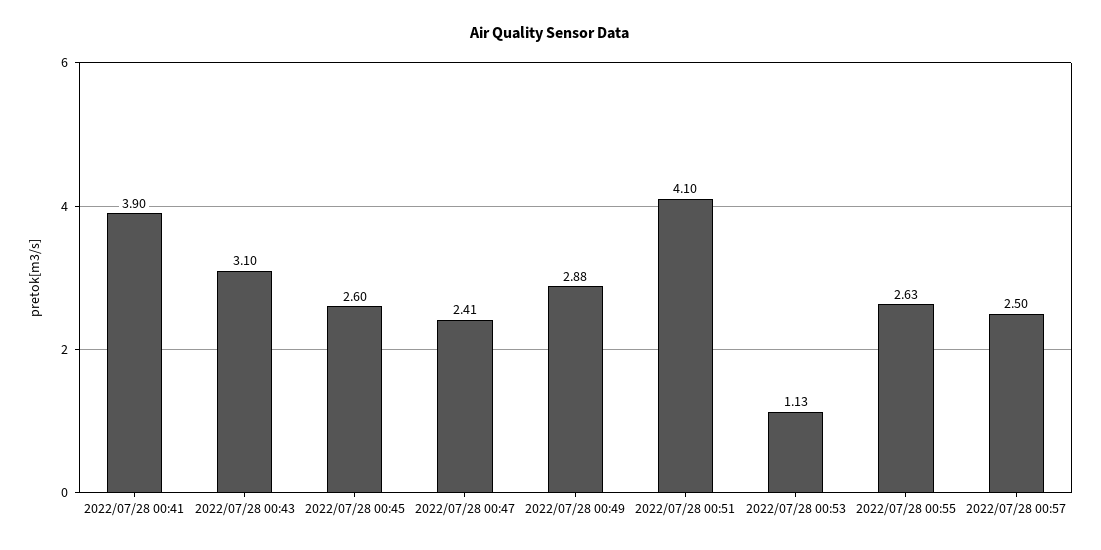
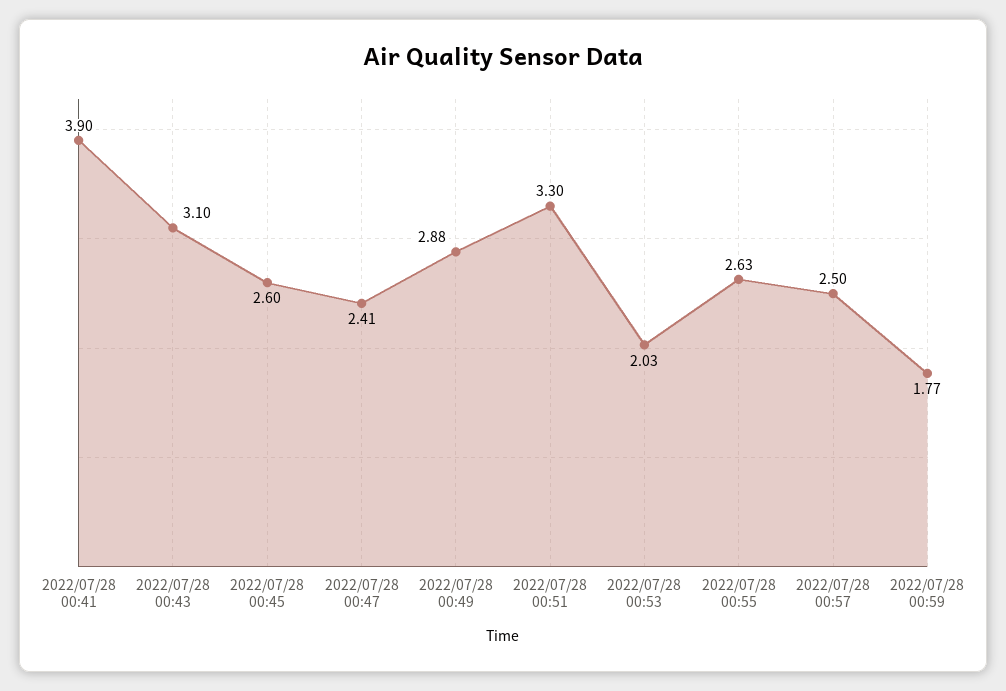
2022/07/28 00:51: 4.1 -> 3.3
2022/07/28 00:53: 1.13 -> 2.03
2022/07/28 00:59: none -> 1.77

